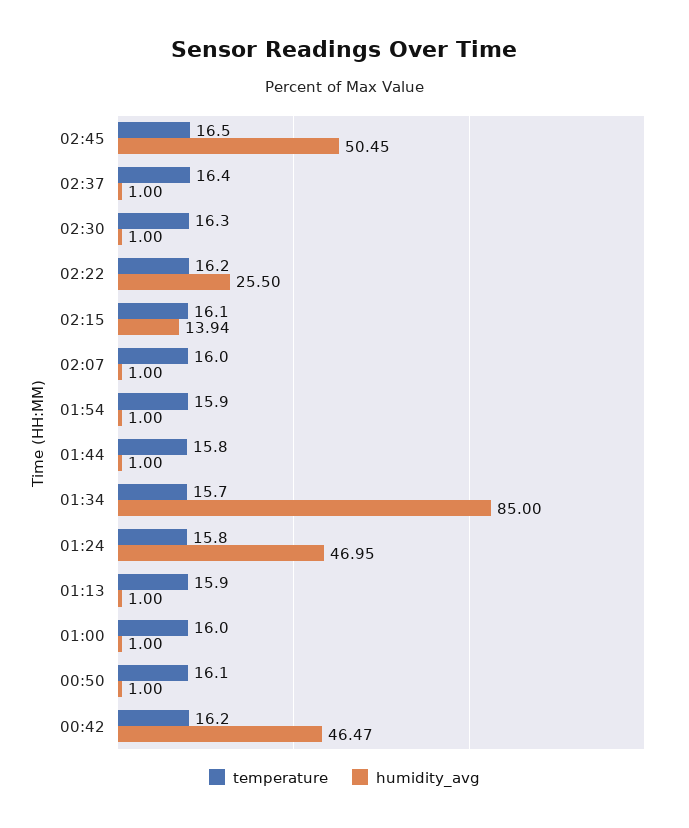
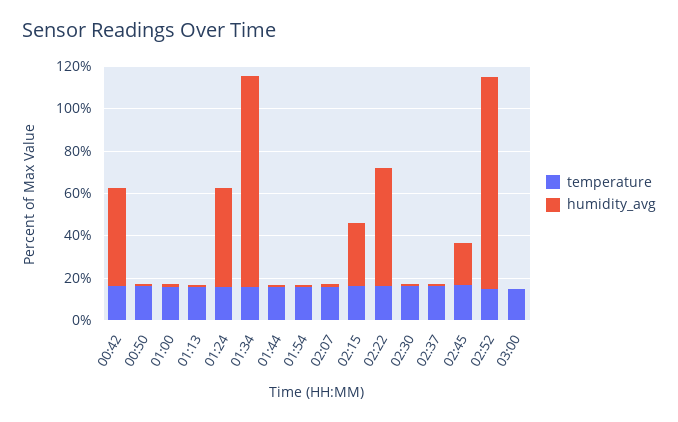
humidity_avg, 02:45: 50.45 -> 20
humidity_avg, 02:22: 25.5 -> 55
humidity_avg, 02:15: 13.94 -> 30
humidity_avg, 01:34: 85 -> 100
temperature, 02:52: none -> 15
humidity_avg, 02:52: none -> 100
temperature, 03:00: none -> 15
humidity_avg, 03:00: none -> 0

